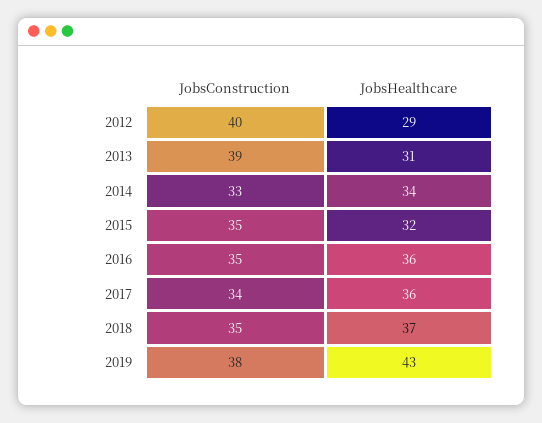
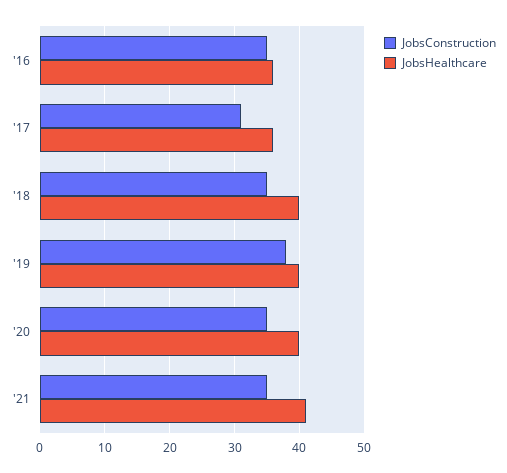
JobsConstruction, 2012: 40 -> none
JobsHealthcare, 2012: 29 -> none
JobsConstruction, 2013: 39 -> none
JobsHealthcare, 2013: 31 -> none
JobsConstruction, 2014: 33 -> none
JobsHealthcare, 2014: 34 -> none
JobsConstruction, 2015: 35 -> none
JobsHealthcare, 2015: 32 -> none
JobsConstruction, 2017: 34 -> 31
JobsHealthcare, 2018: 37 -> 40
JobsHealthcare, 2019: 43 -> 40
JobsConstruction, '20: none -> 35
JobsHealthcare, '20: none -> 40
JobsConstruction, '21: none -> 35
JobsHealthcare, '21: none -> 41

